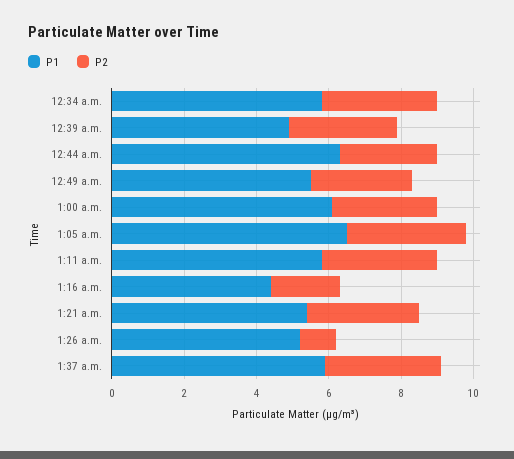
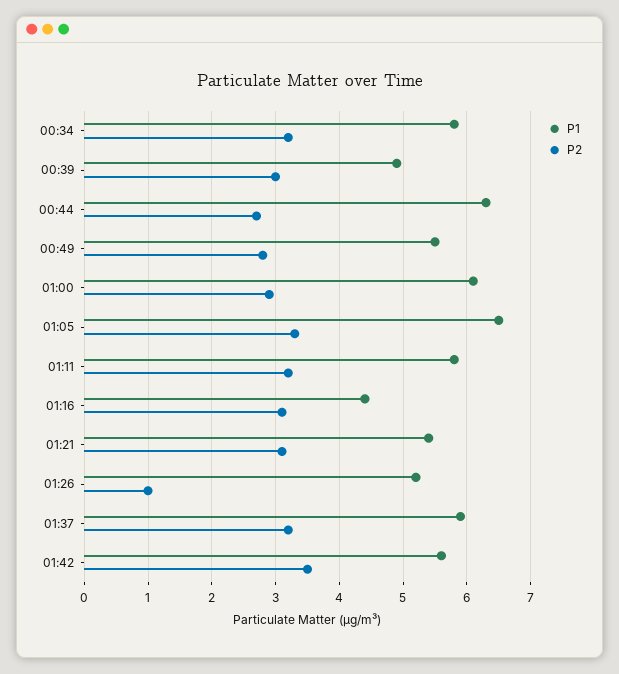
P2, 1:16 a.m.: 2 -> 3.1
P1, 01:42: none -> 5.6
P2, 01:42: none -> 3.5

